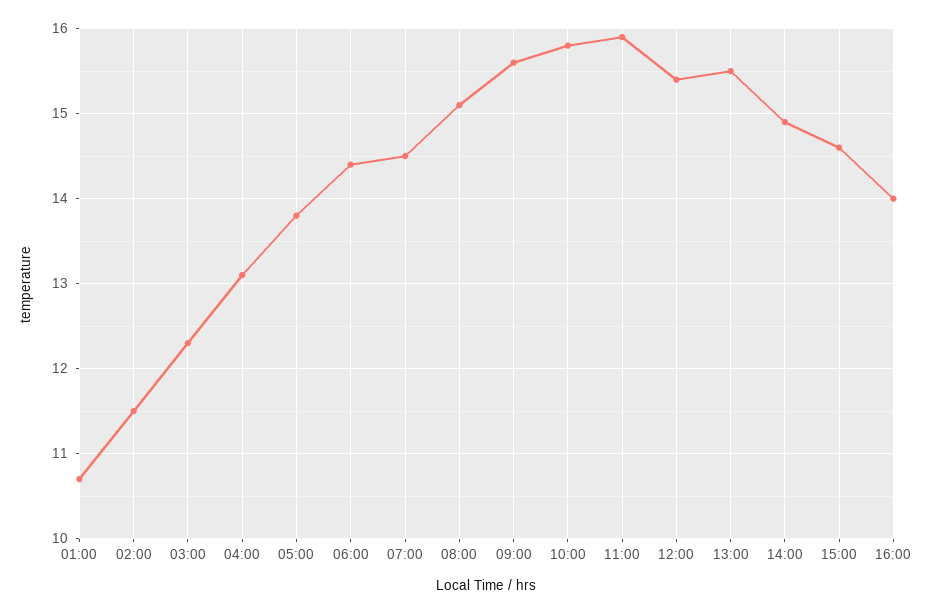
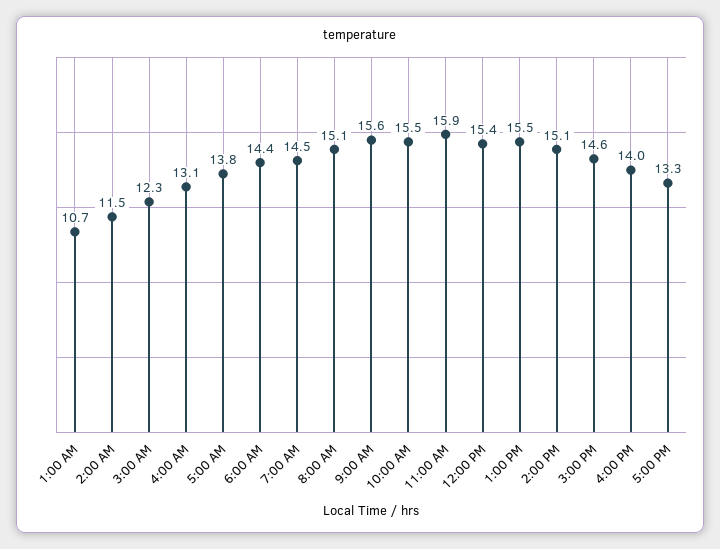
10:00: 15.8 -> 15.5
14:00: 14.9 -> 15.1
5:00 PM: none -> 13.3

